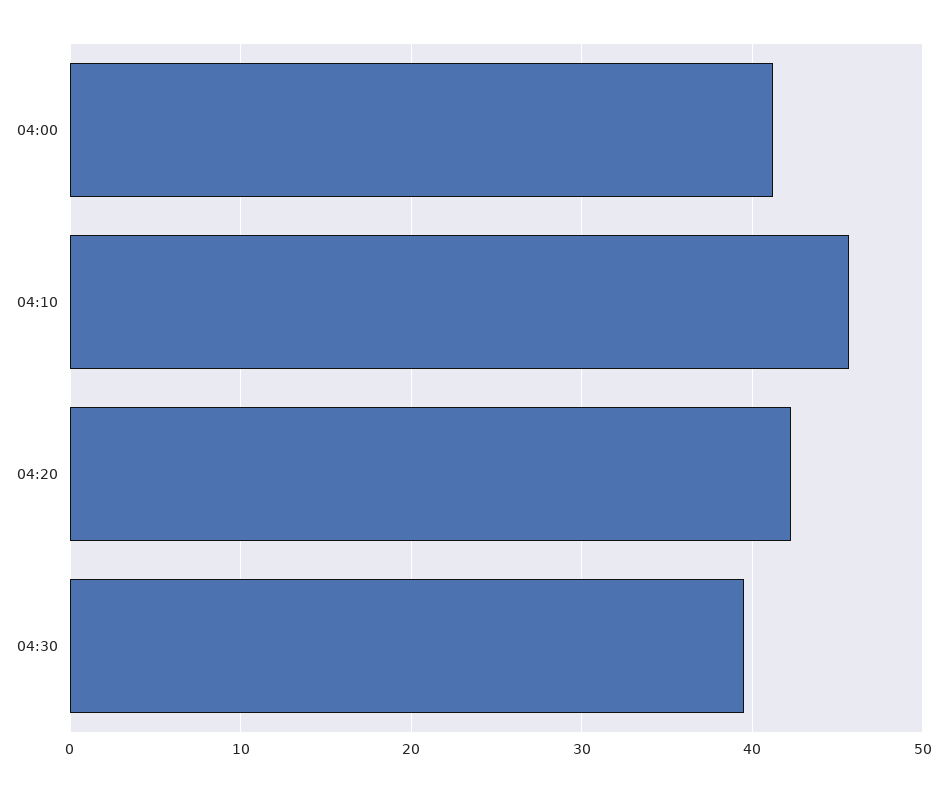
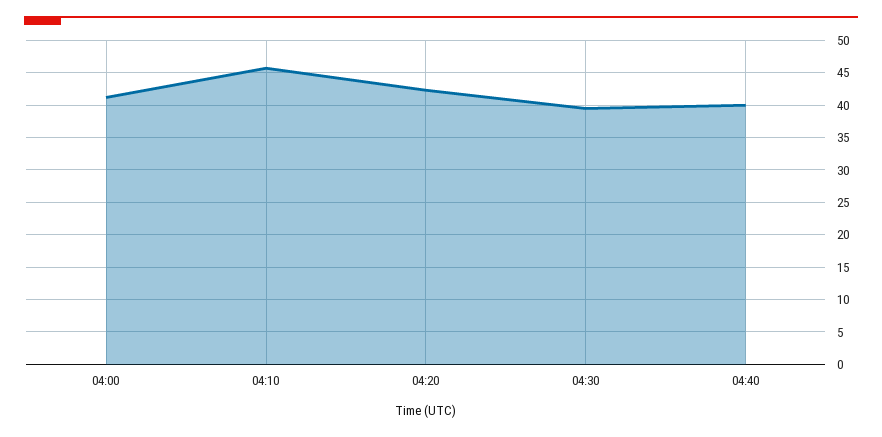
04:40: none -> 40

